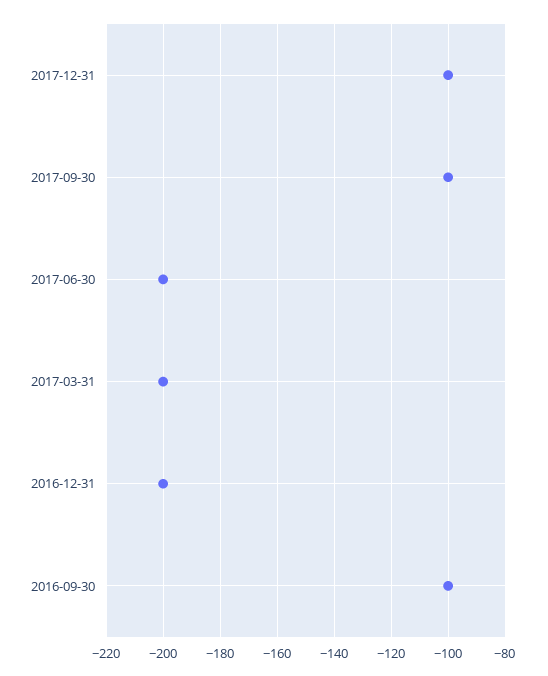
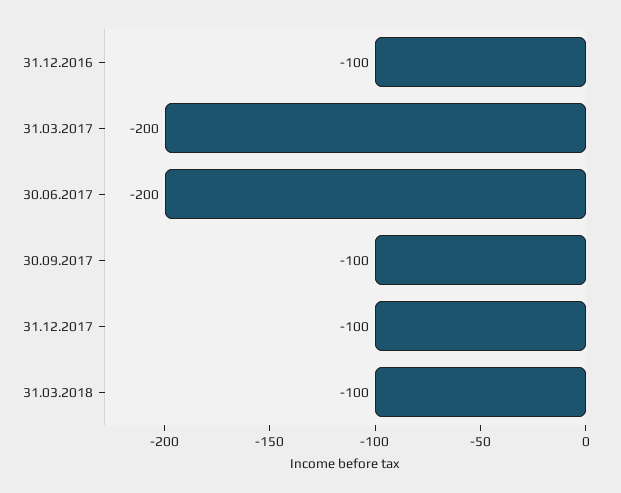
2016-12-31: -200 -> -100
2016-09-30: -100 -> none
31.03.2018: none -> -100

